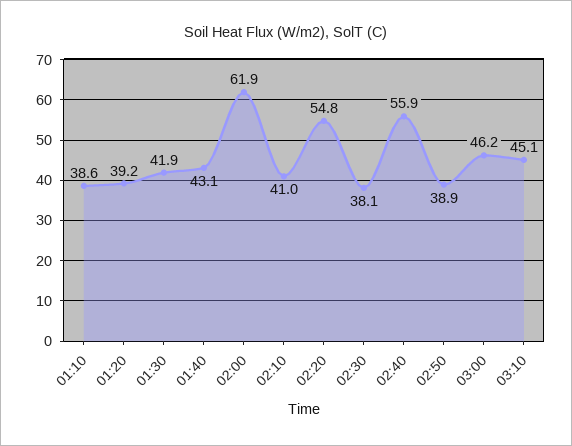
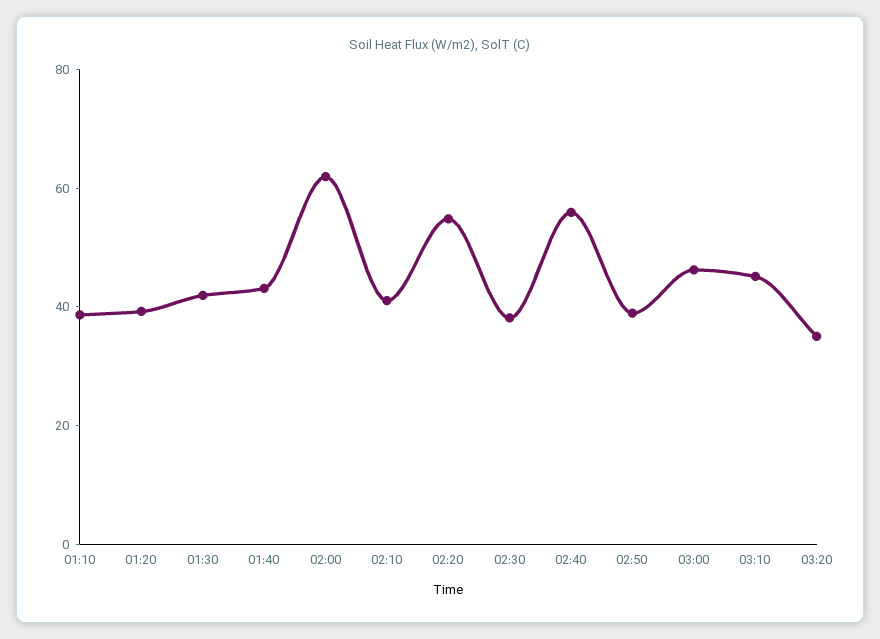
03:20: none -> 35

